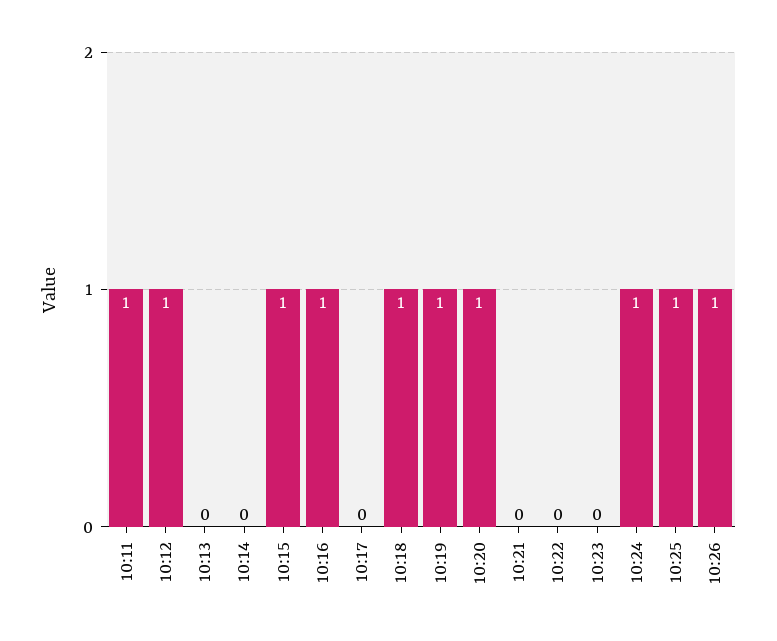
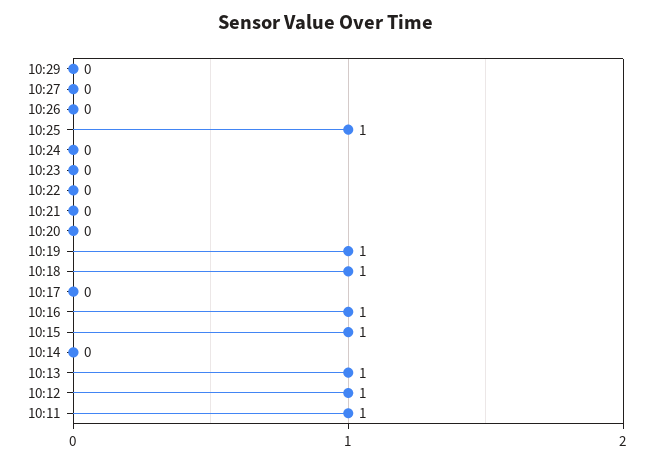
10:13: 0 -> 1
10:20: 1 -> 0
10:24: 1 -> 0
10:26: 1 -> 0
10:29: none -> 0
10:27: none -> 0

